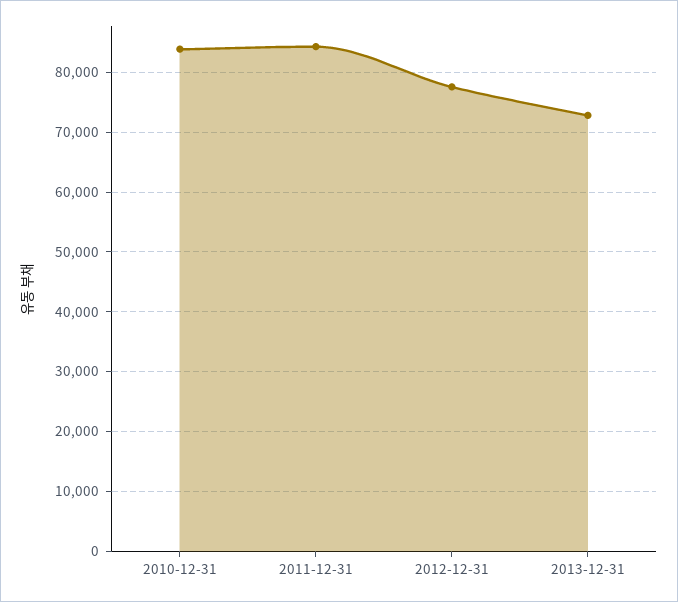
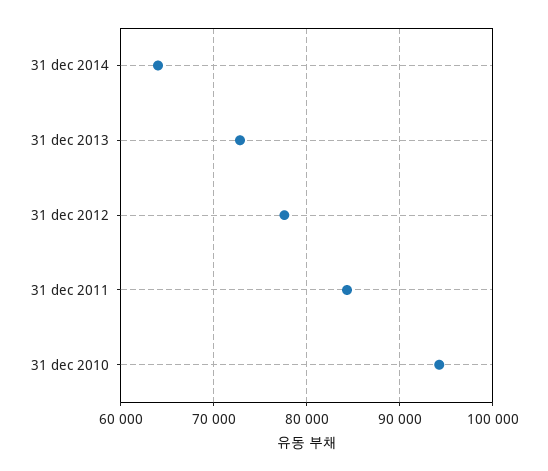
2010-12-31: 84000 -> 94000
31 dec 2014: none -> 64000

